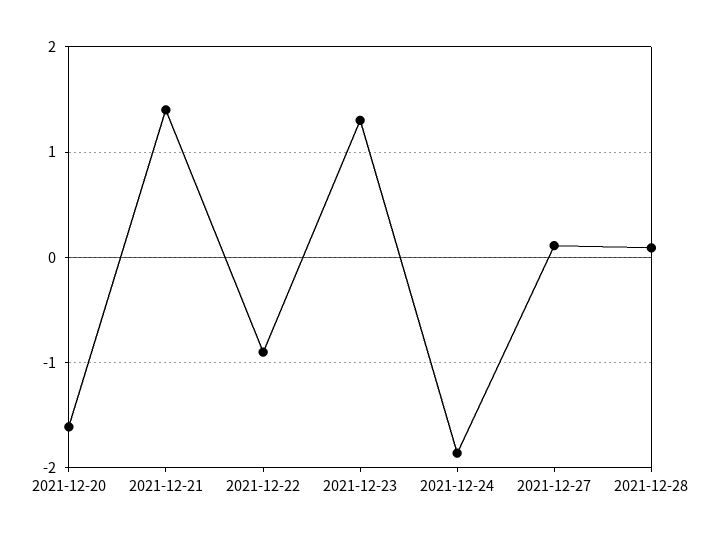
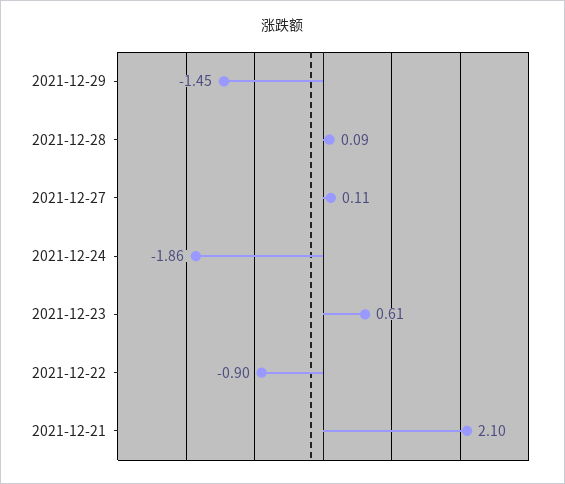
2021-12-20: -1.6 -> none
2021-12-21: 1.4 -> 2.1
2021-12-23: 1.3 -> 0.61
2021-12-29: none -> -1.45

